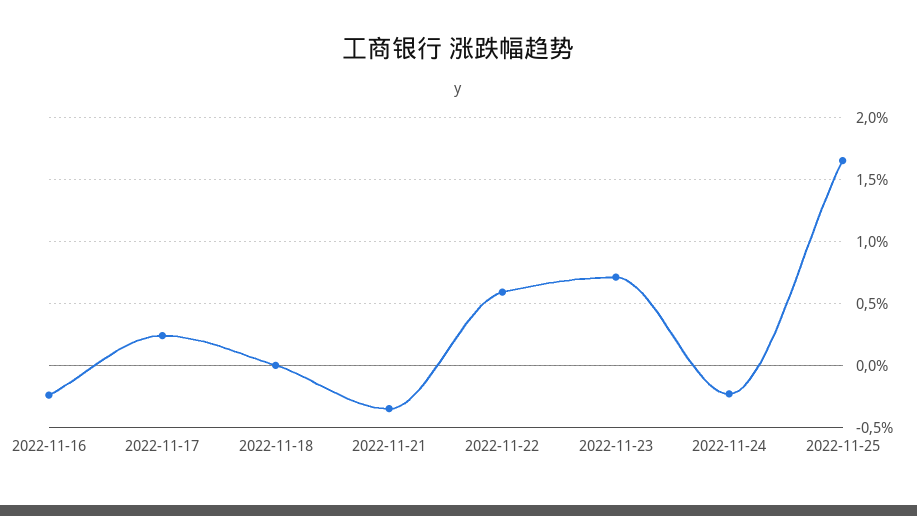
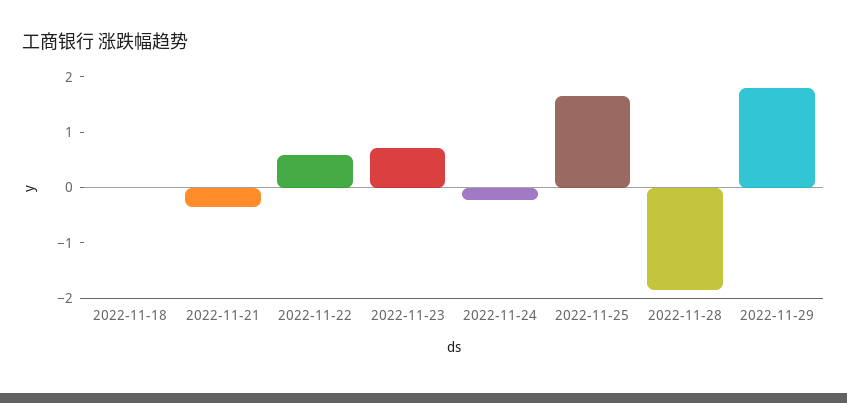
2022-11-16: -0.25 -> none
2022-11-17: 0.25 -> none
2022-11-28: none -> -1.8
2022-11-29: none -> 1.8

